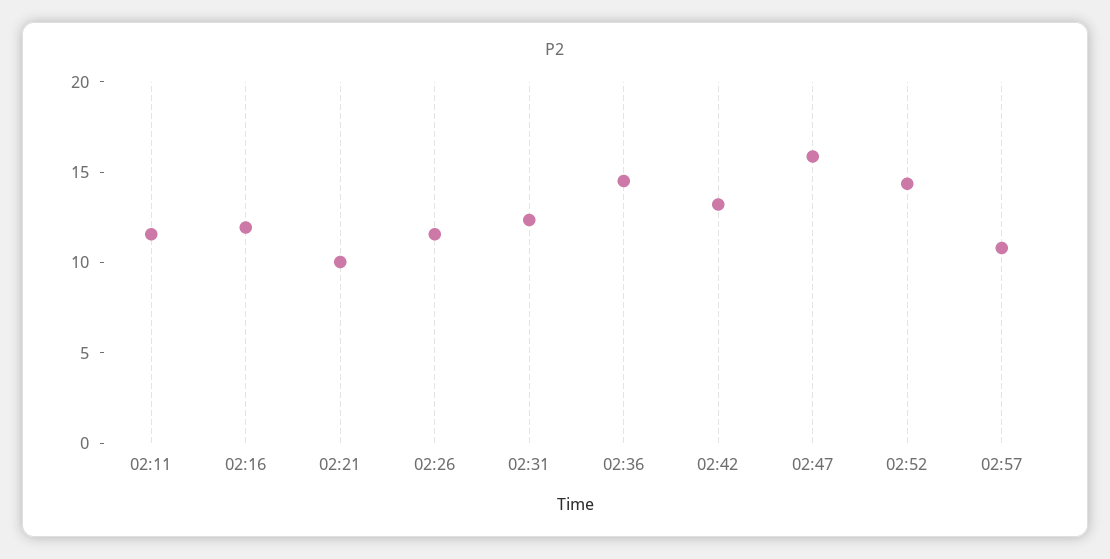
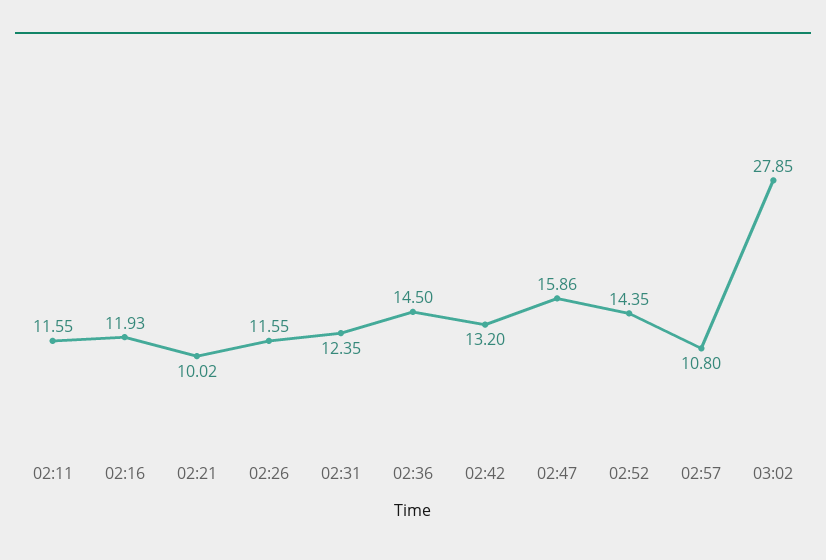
03:02: none -> 27.85

